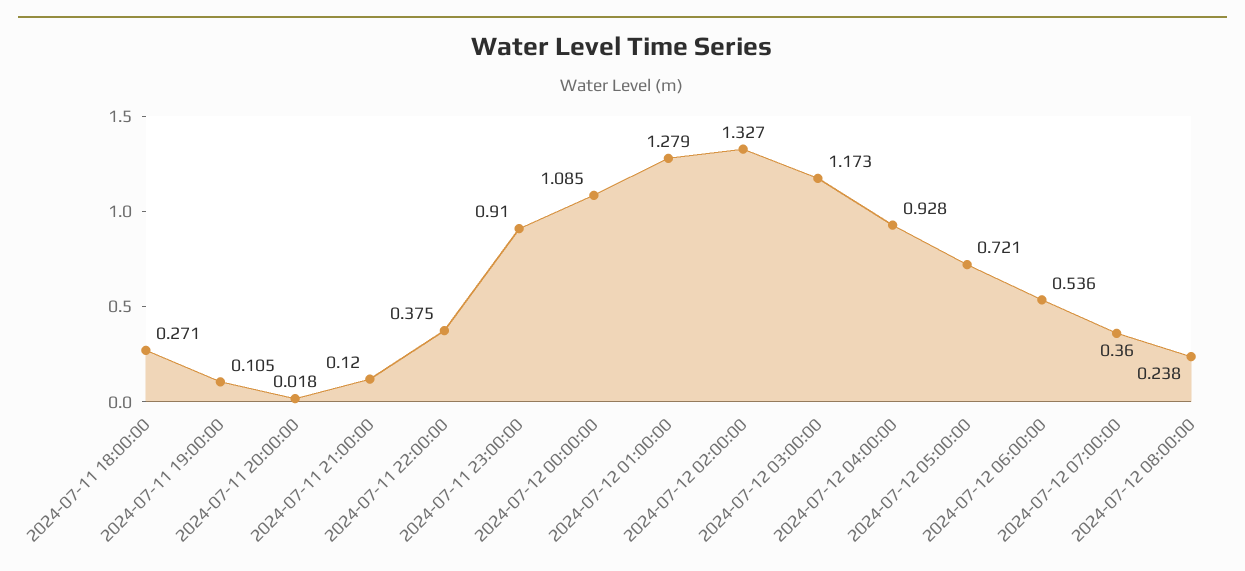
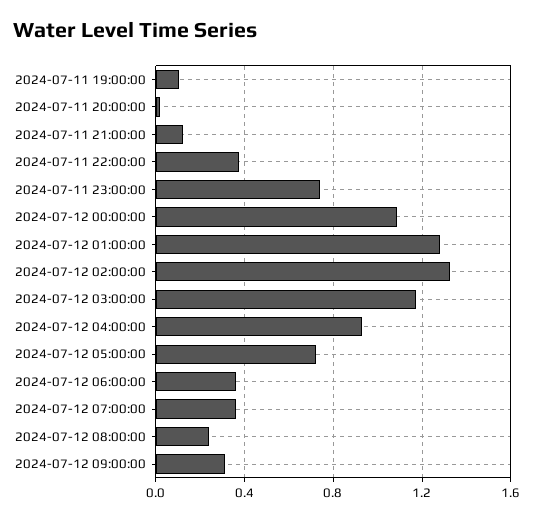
2024-07-11 18:00:00: 0.271 -> none
2024-07-11 23:00:00: 0.91 -> 0.75
2024-07-12 06:00:00: 0.536 -> 0.35
2024-07-12 09:00:00: none -> 0.3

